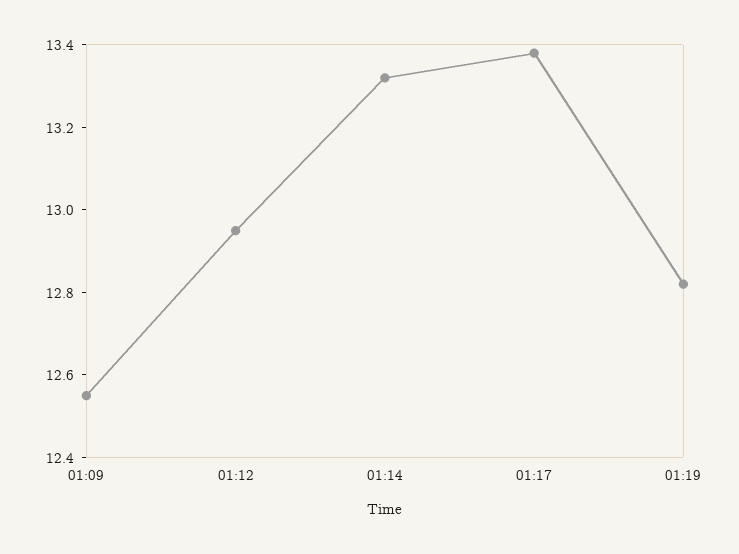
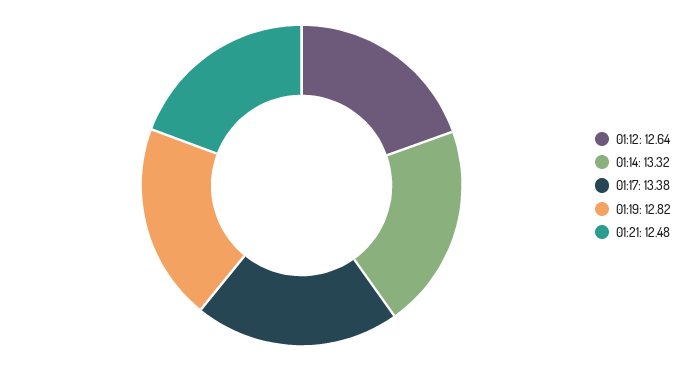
01:09: 12.55 -> none
01:12: 12.95 -> 12.64
01:21: none -> 12.48

